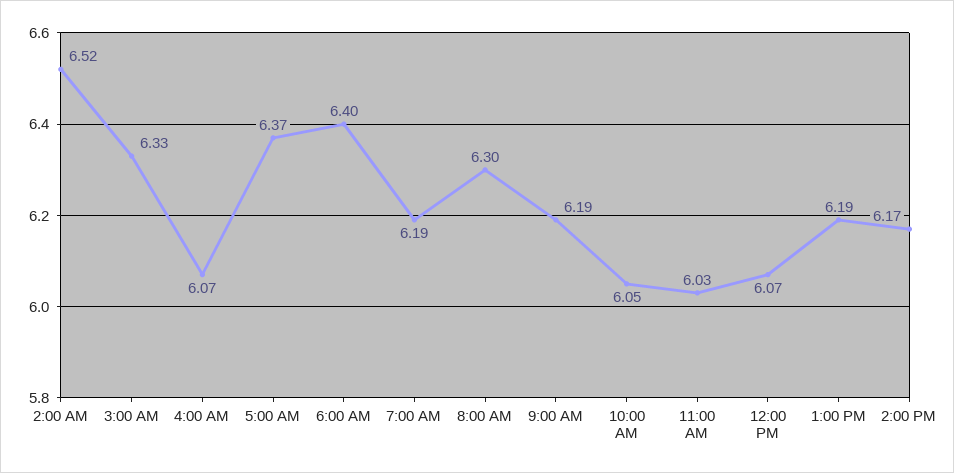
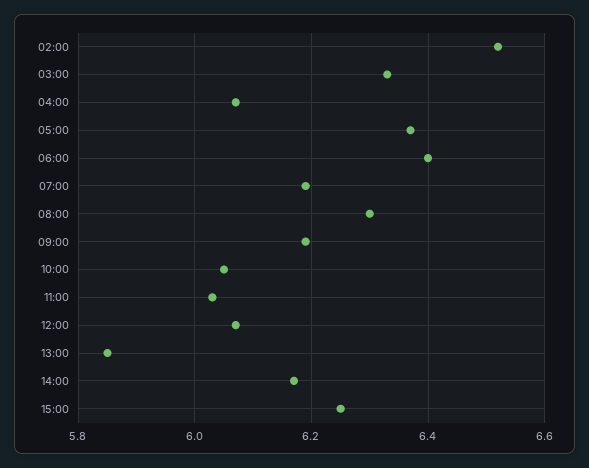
1:00 PM: 6.19 -> 5.85
15:00: none -> 6.25

